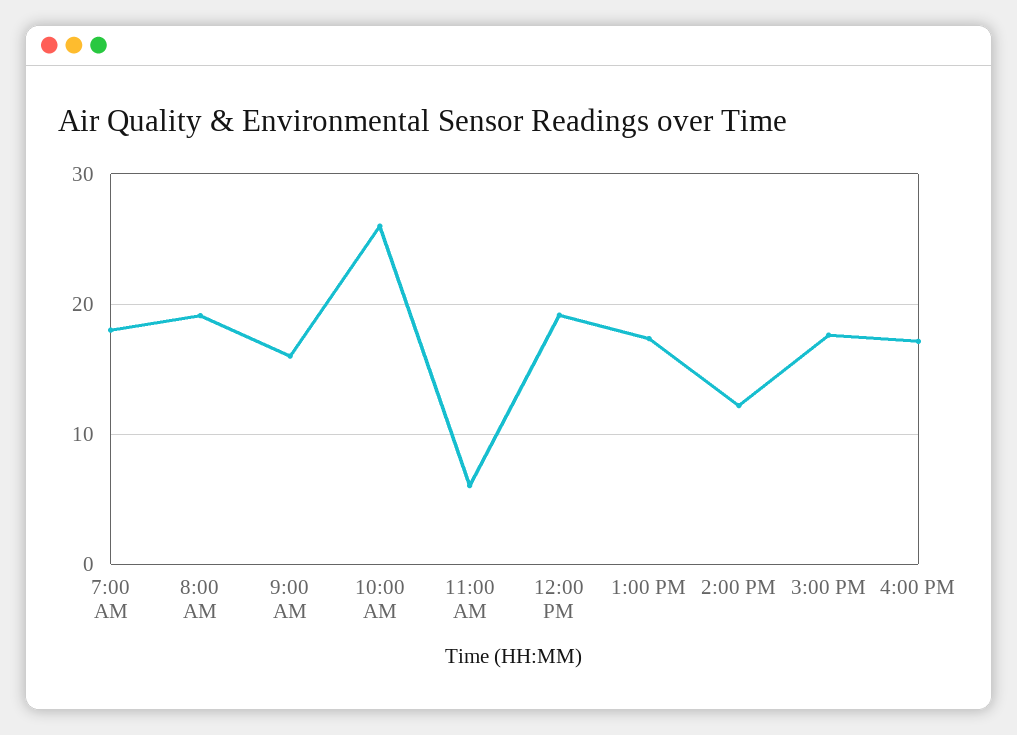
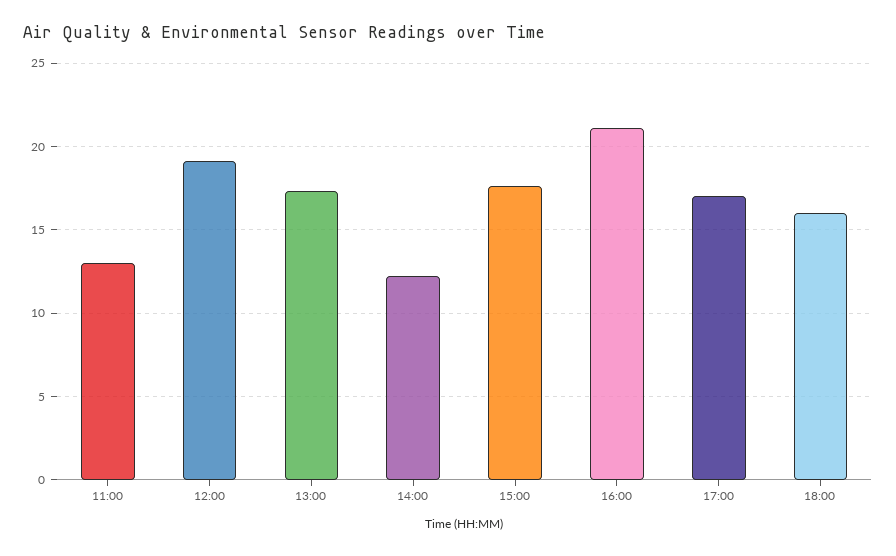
7:00 AM: 18 -> none
8:00 AM: 19 -> none
9:00 AM: 16 -> none
10:00 AM: 26 -> none
11:00 AM: 6 -> 13
4:00 PM: 17 -> 21
17:00: none -> 17
18:00: none -> 16

